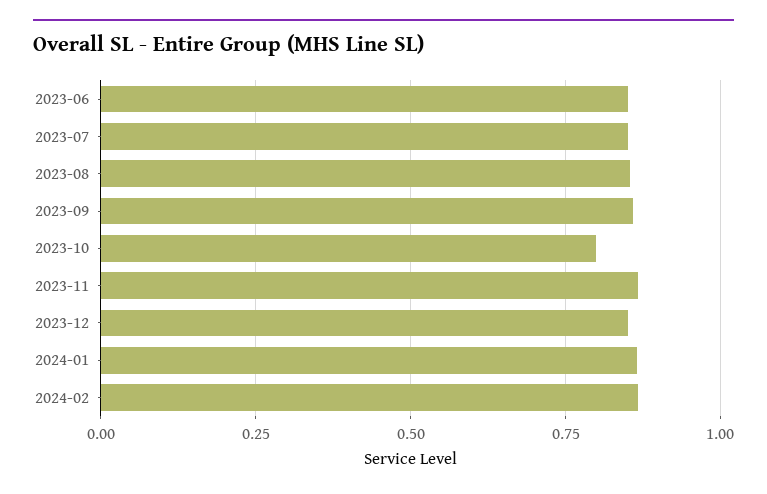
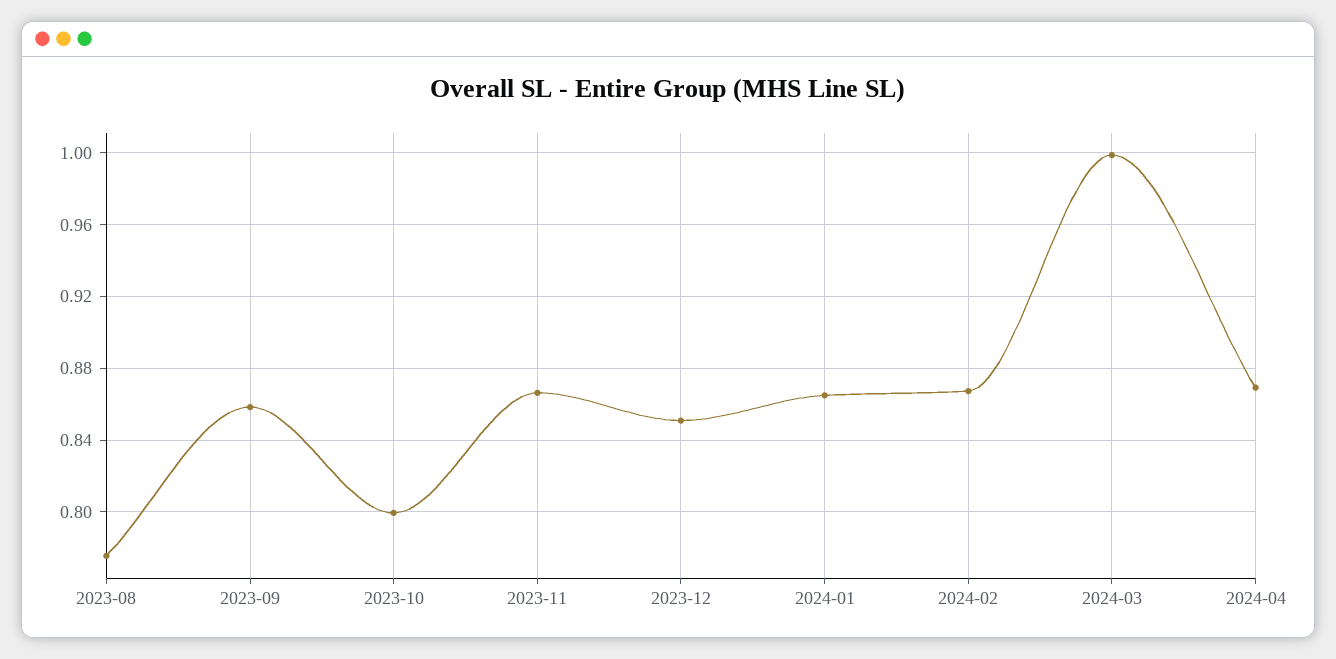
2023-06: 0.85 -> none
2023-07: 0.85 -> none
2023-08: 0.85 -> 0.775
2024-03: none -> 1
2024-04: none -> 0.87

